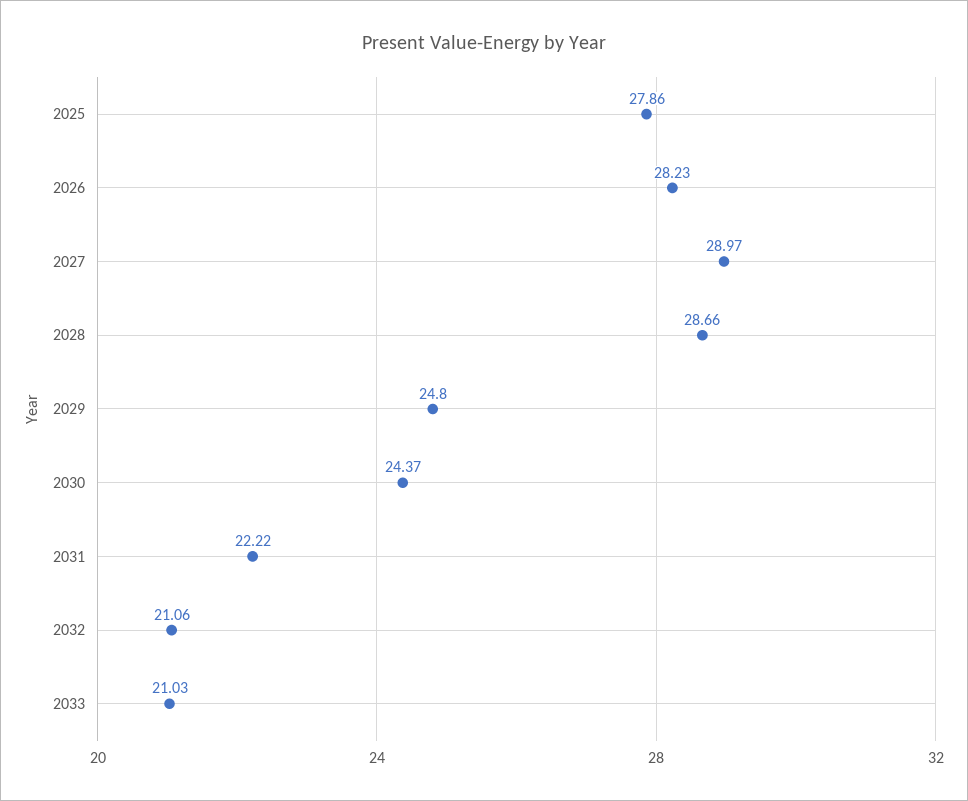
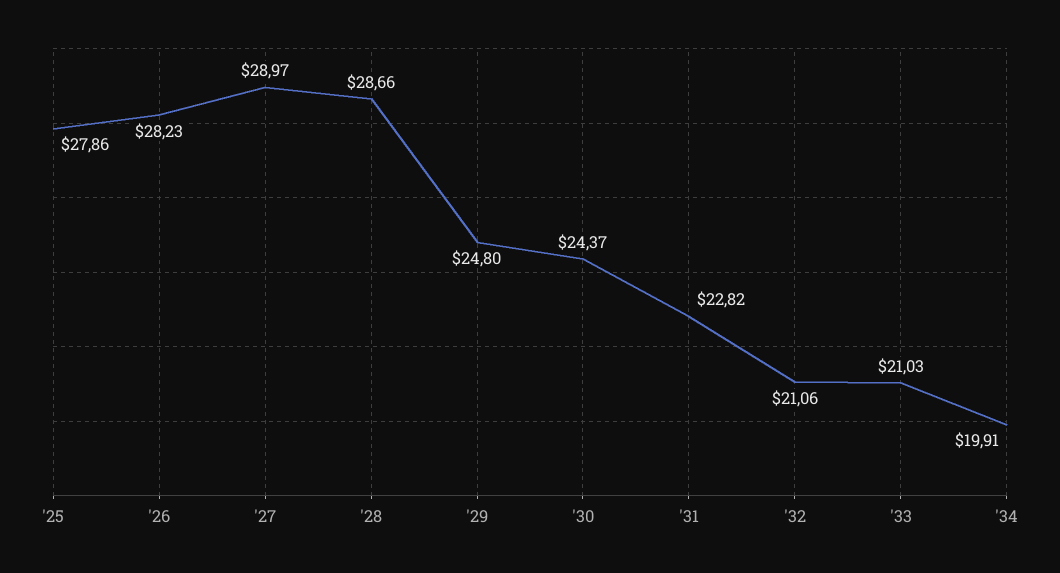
2031: 22.22 -> 22.82
'34: none -> 19.91

